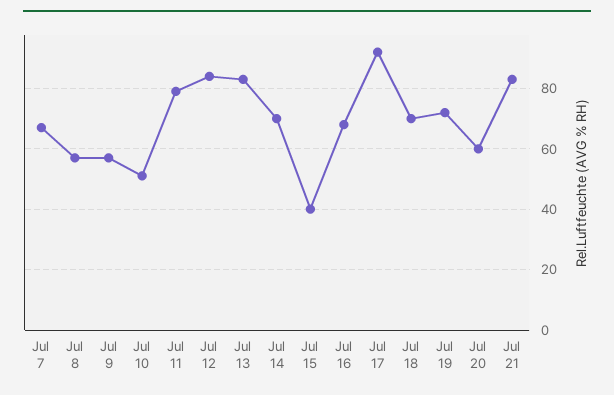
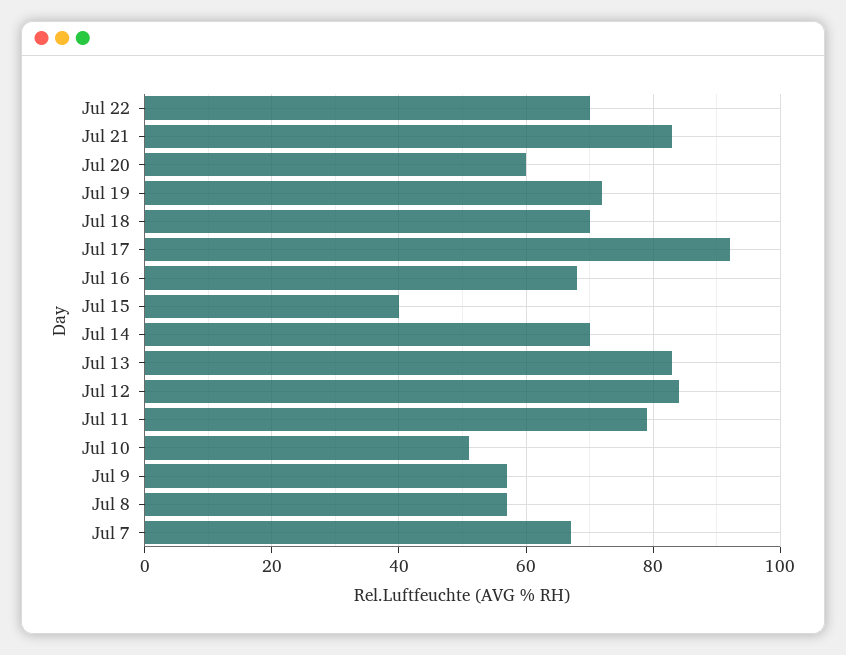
Jul 22: none -> 70

